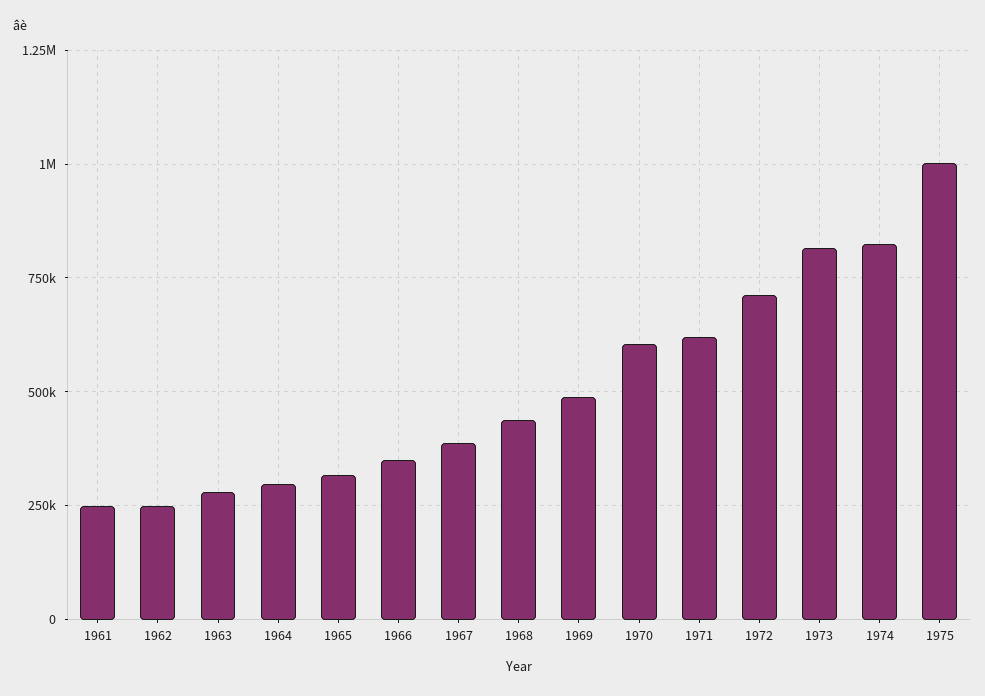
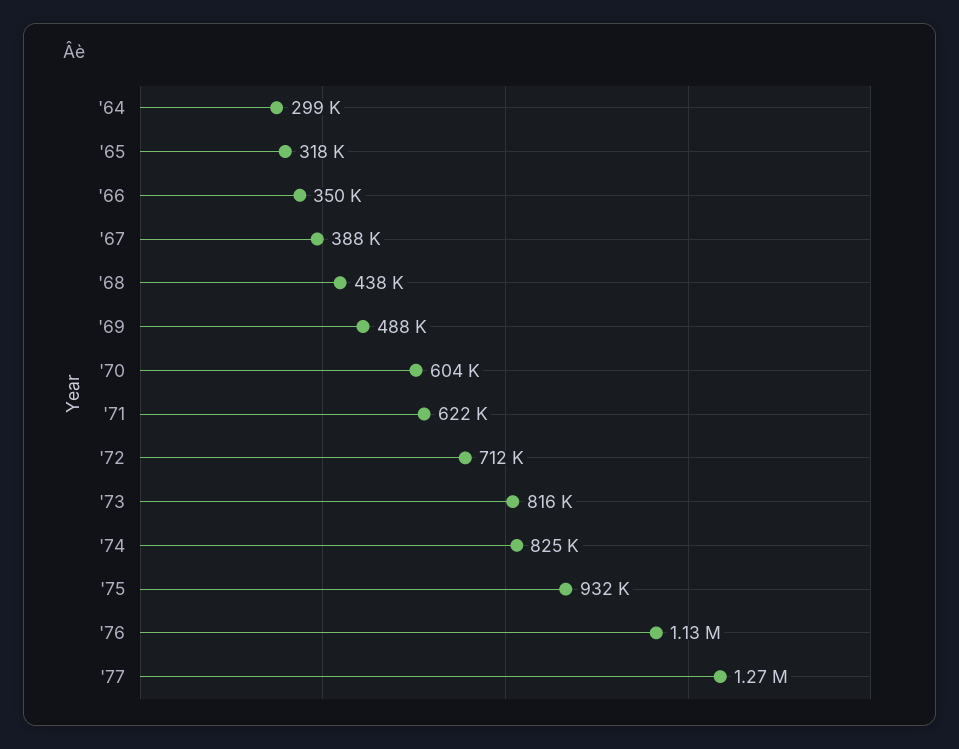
1961: 250000 -> none
1962: 250000 -> none
1963: 275000 -> none
1975: 1000000 -> 932000
'76: none -> 1130000
'77: none -> 1270000

